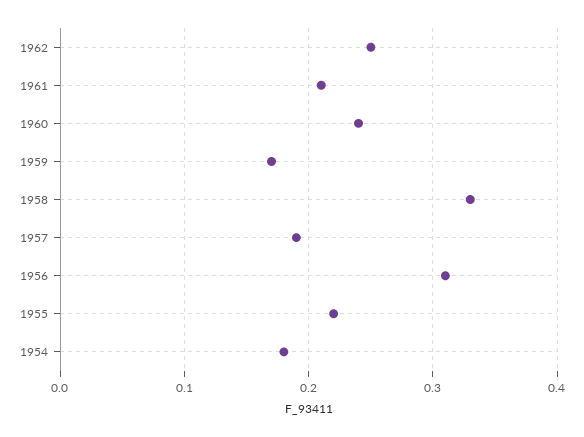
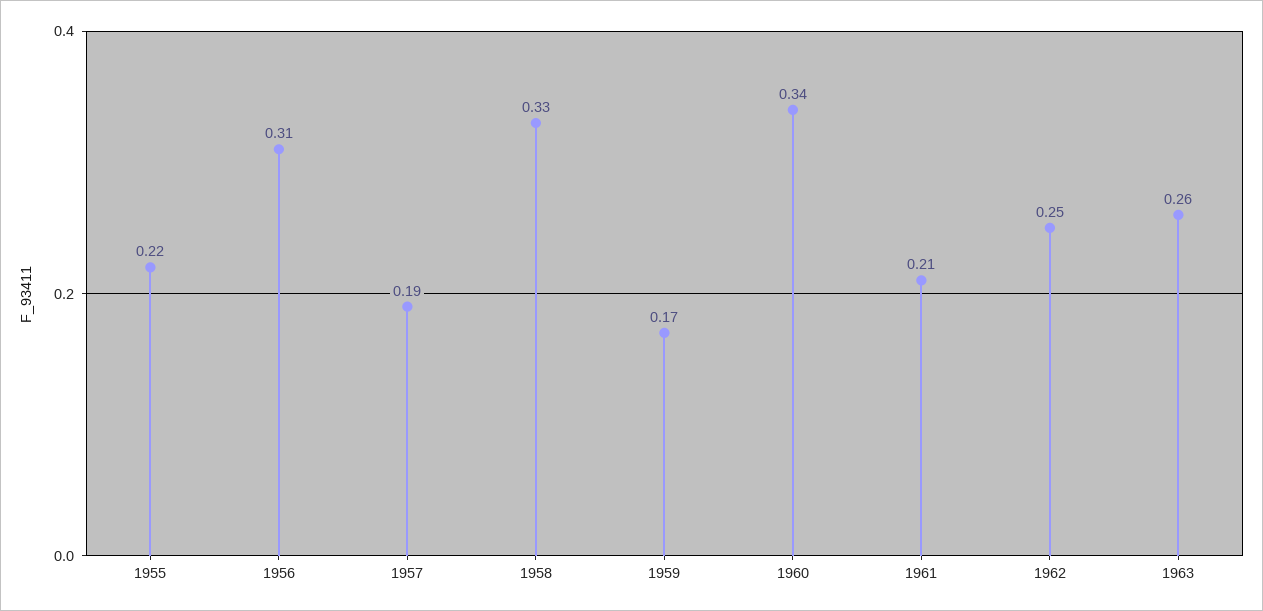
1960: 0.24 -> 0.34
1954: 0.18 -> none
1963: none -> 0.26

